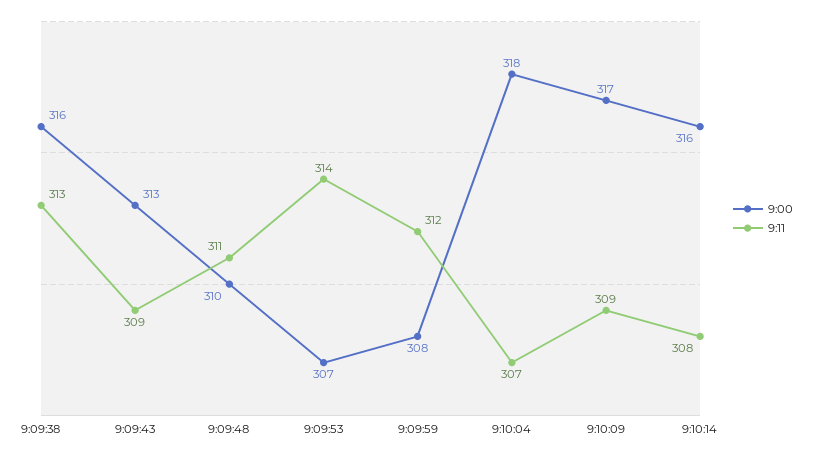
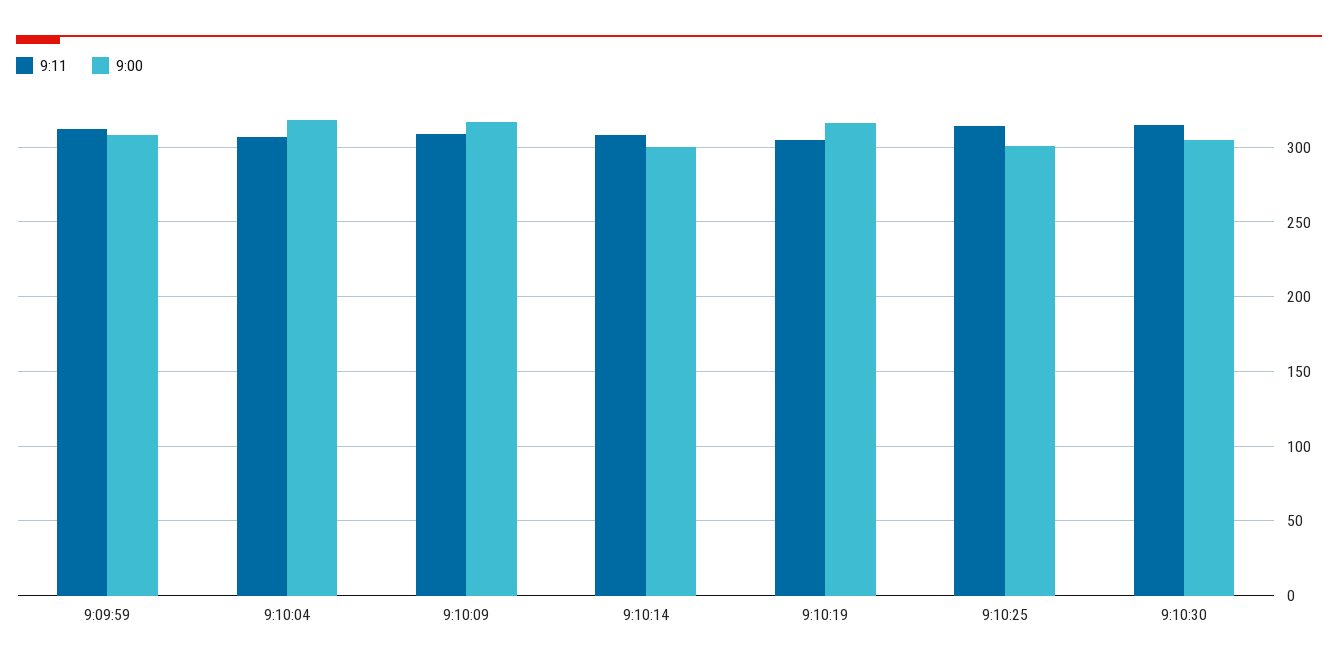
9:00, 9:09:38: 316 -> none
9:11, 9:09:38: 313 -> none
9:00, 9:09:43: 313 -> none
9:11, 9:09:43: 309 -> none
9:00, 9:09:48: 310 -> none
9:11, 9:09:48: 311 -> none
9:00, 9:09:53: 307 -> none
9:11, 9:09:53: 314 -> none
9:00, 9:10:14: 316 -> 300
9:11, 9:10:19: none -> 305
9:00, 9:10:19: none -> 315
9:11, 9:10:25: none -> 315
9:00, 9:10:25: none -> 300
9:11, 9:10:30: none -> 315
9:00, 9:10:30: none -> 305

